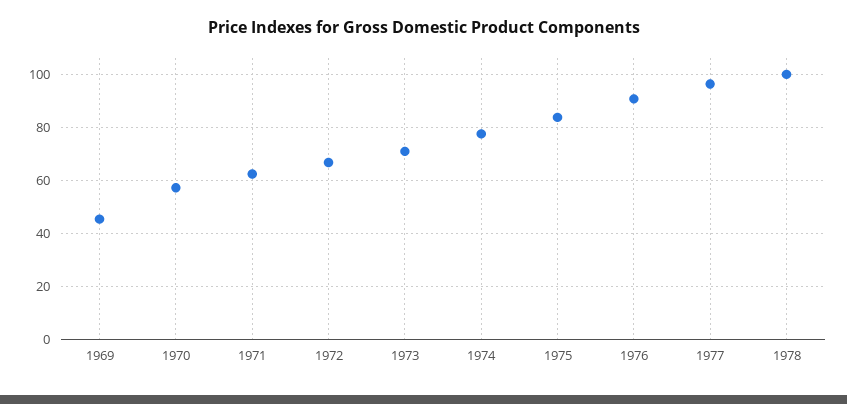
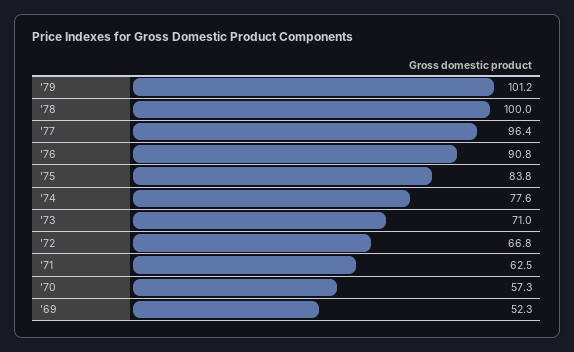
1969: 45 -> 52.3
'79: none -> 101.2

